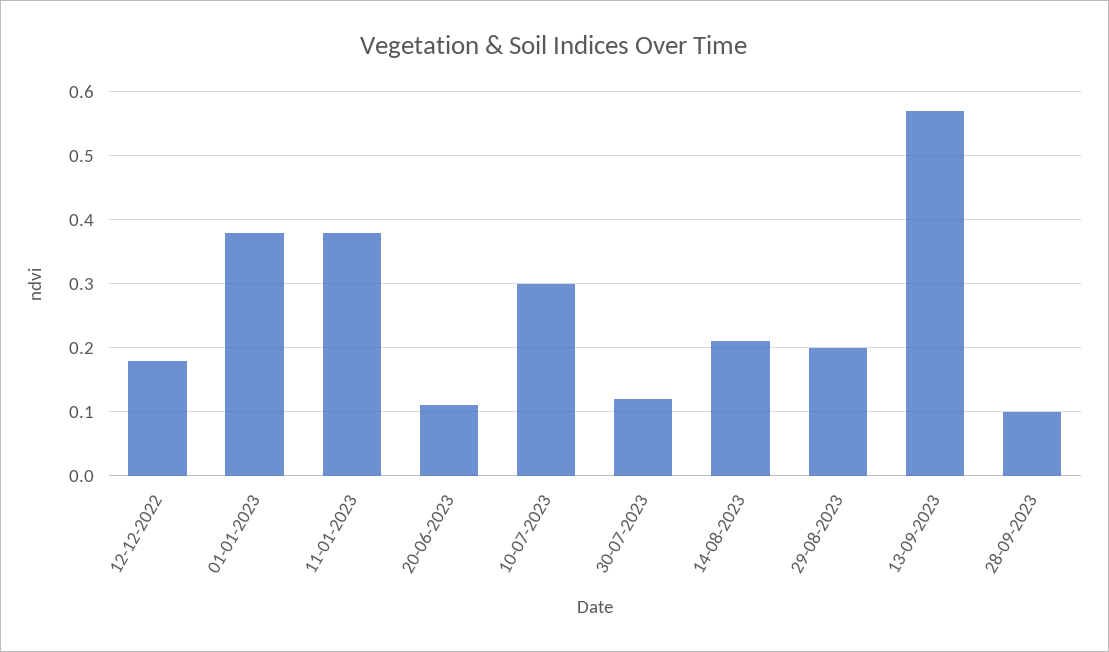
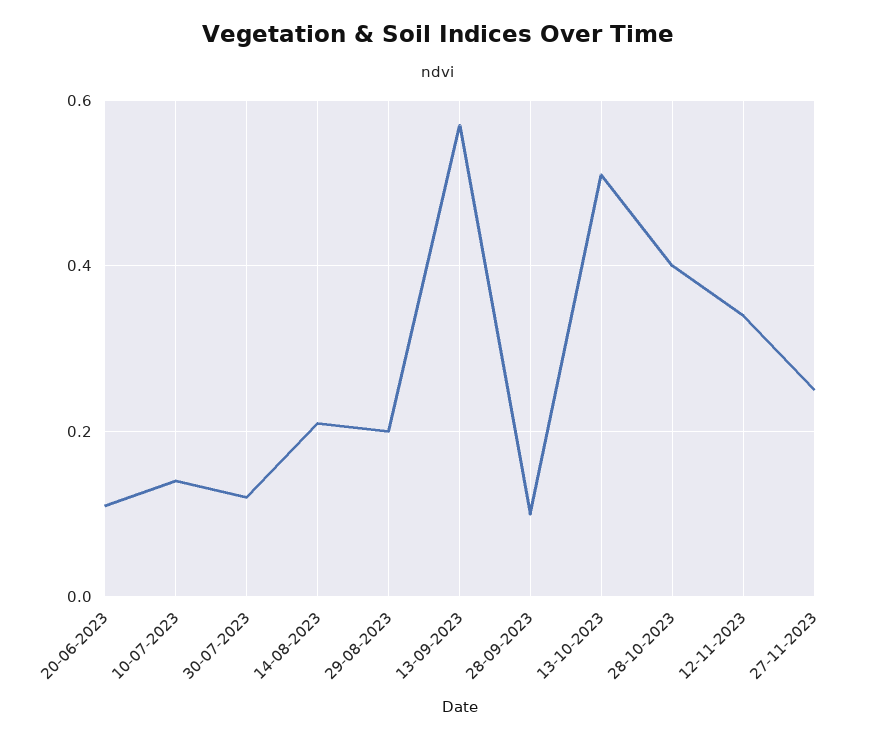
12-12-2022: 0.18 -> none
01-01-2023: 0.38 -> none
11-01-2023: 0.38 -> none
10-07-2023: 0.3 -> 0.15
13-10-2023: none -> 0.5
28-10-2023: none -> 0.4
12-11-2023: none -> 0.35
27-11-2023: none -> 0.25

